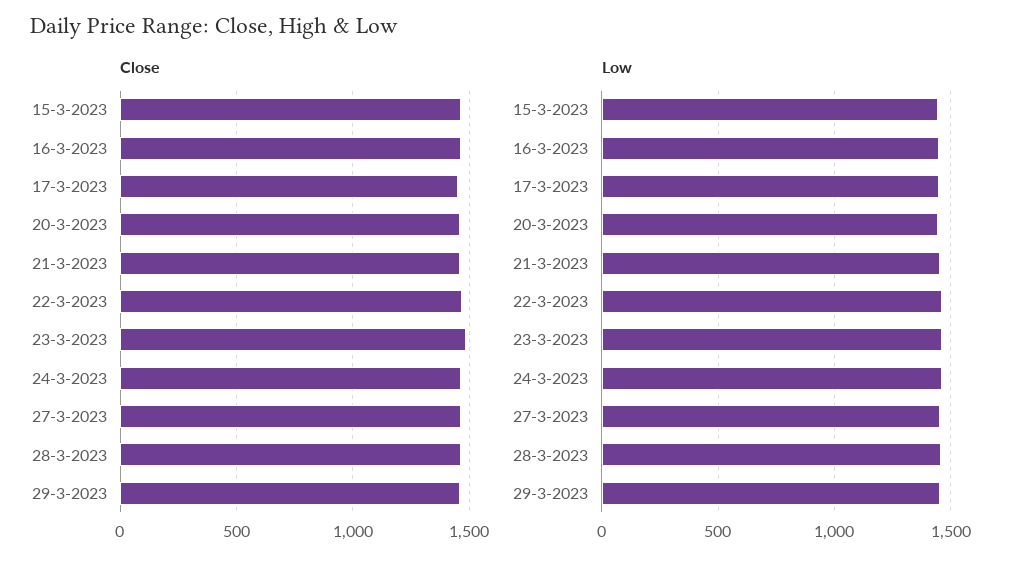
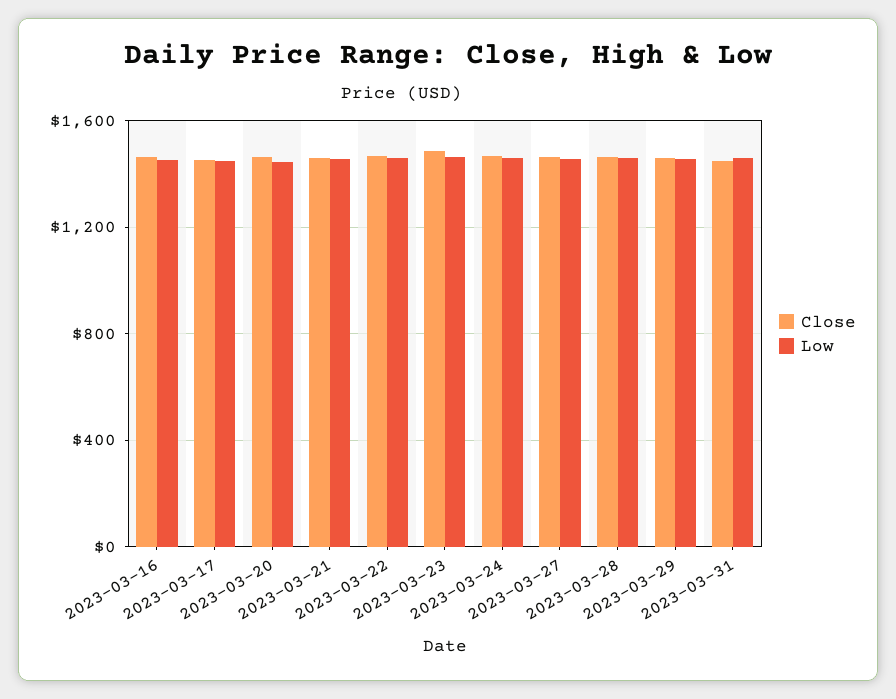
Close, 15-3-2023: 1450 -> none
Low, 15-3-2023: 1450 -> none
Close, 2023-03-31: none -> 1450
Low, 2023-03-31: none -> 1450

